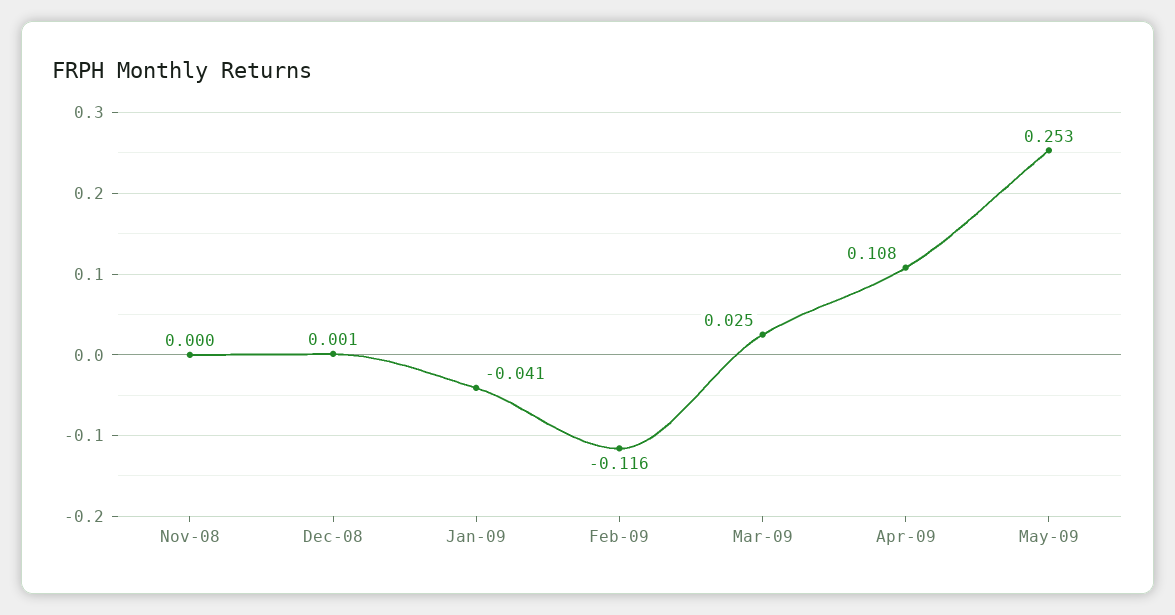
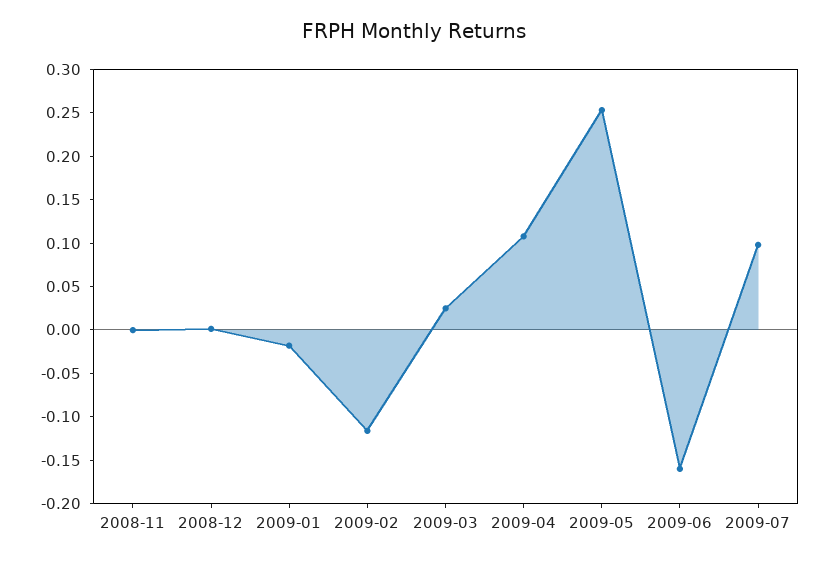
Jan-09: -0.041 -> -0.02
2009-06: none -> -0.16
2009-07: none -> 0.1

